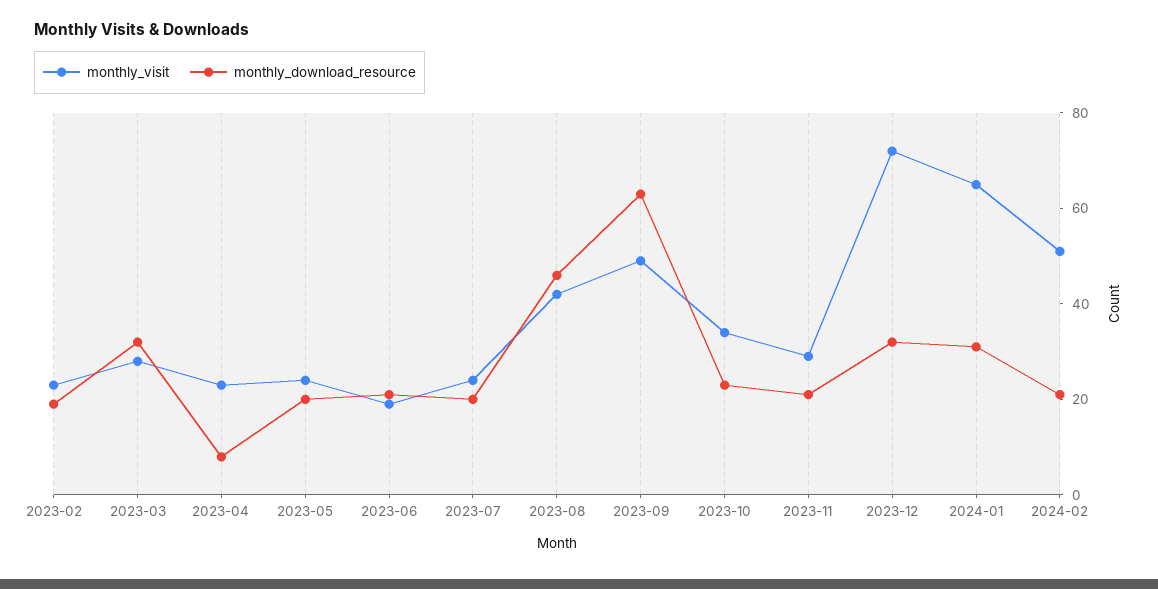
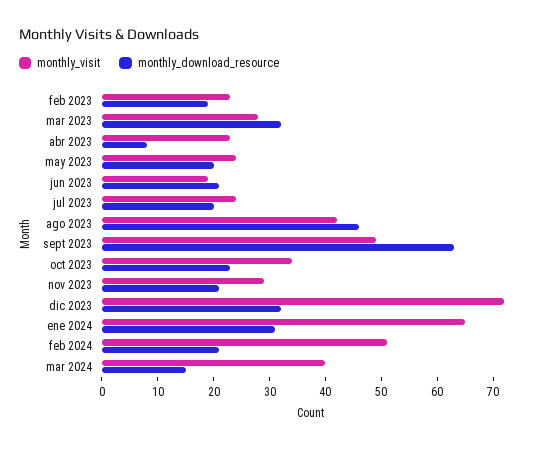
monthly_visit, mar 2024: none -> 40
monthly_download_resource, mar 2024: none -> 15

